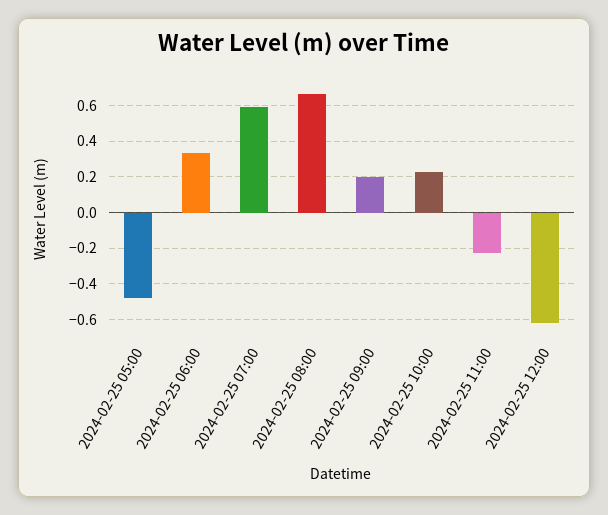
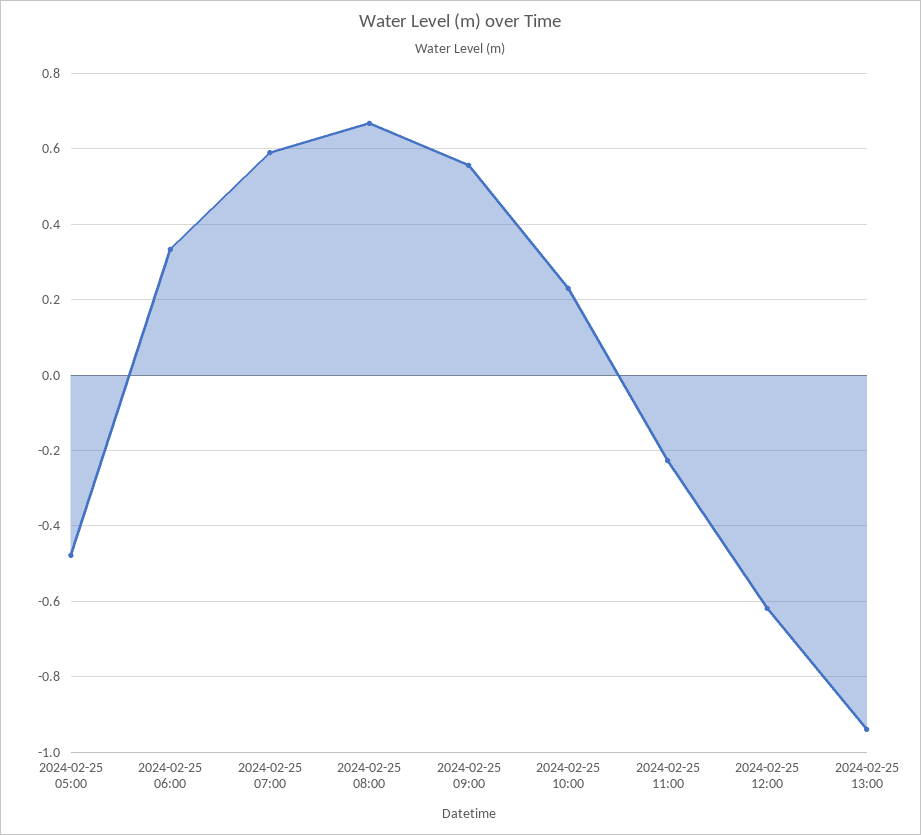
2024-02-25 09:00: 0.2 -> 0.56
2024-02-25 13:00: none -> -0.94

